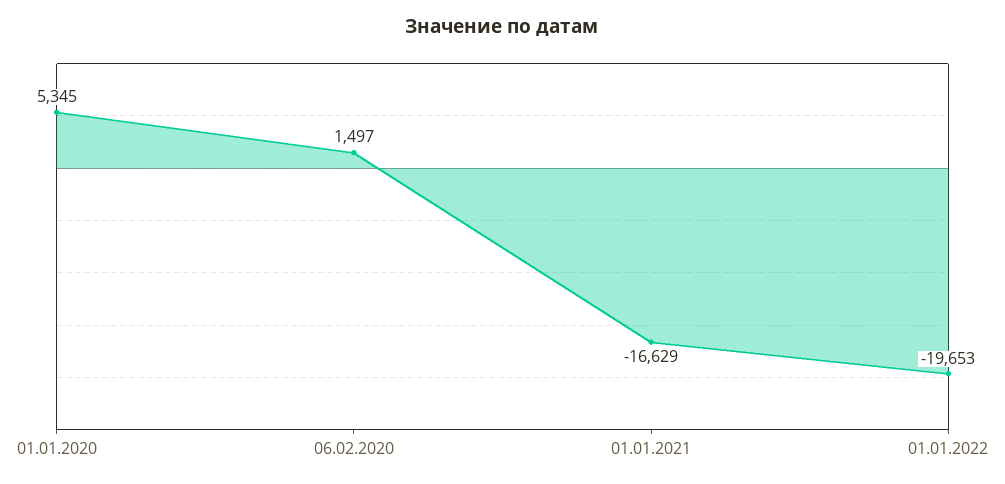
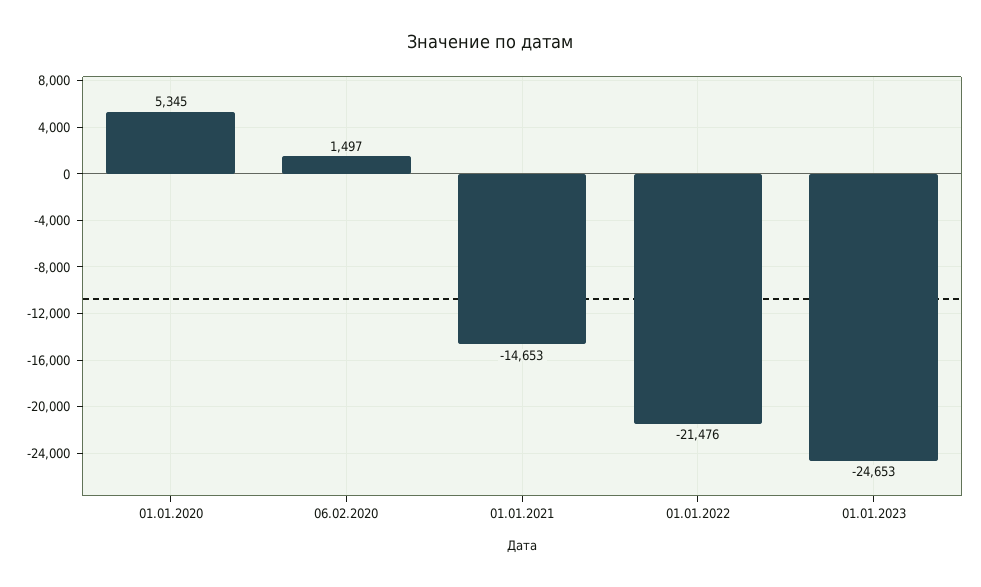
01.01.2021: -16629 -> -14653
01.01.2022: -19653 -> -21476
01.01.2023: none -> -24653

